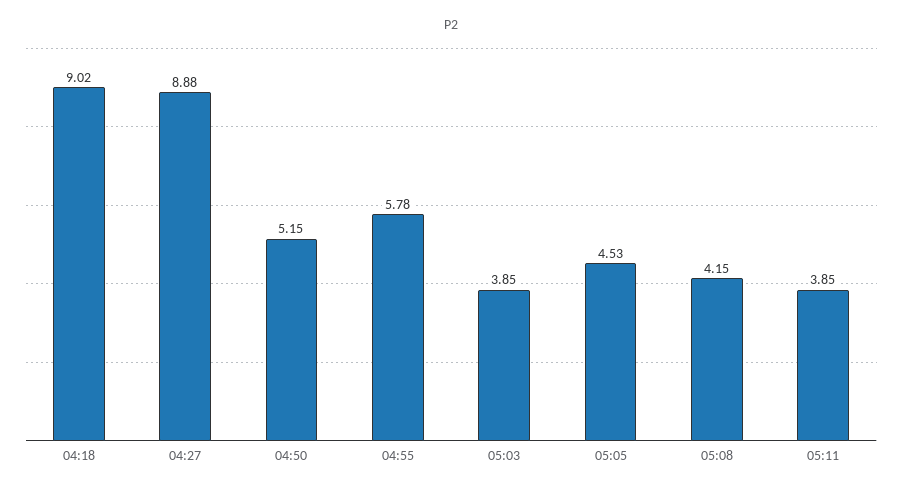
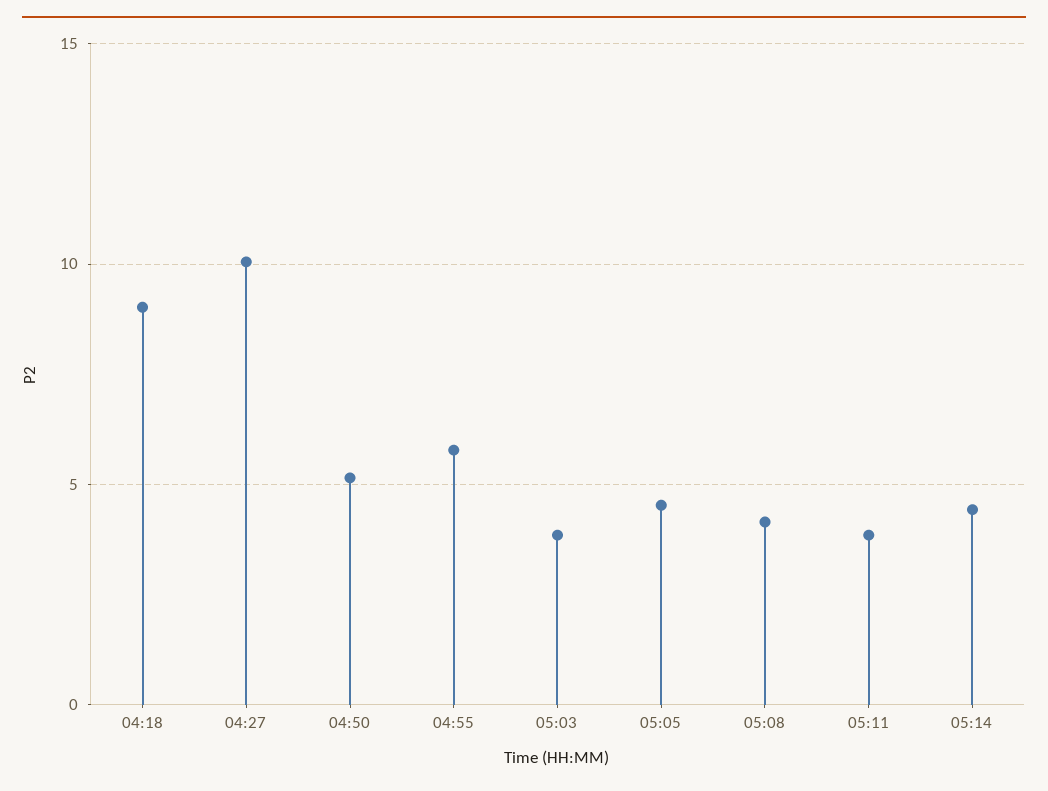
04:27: 8.88 -> 10
05:14: none -> 4.5

